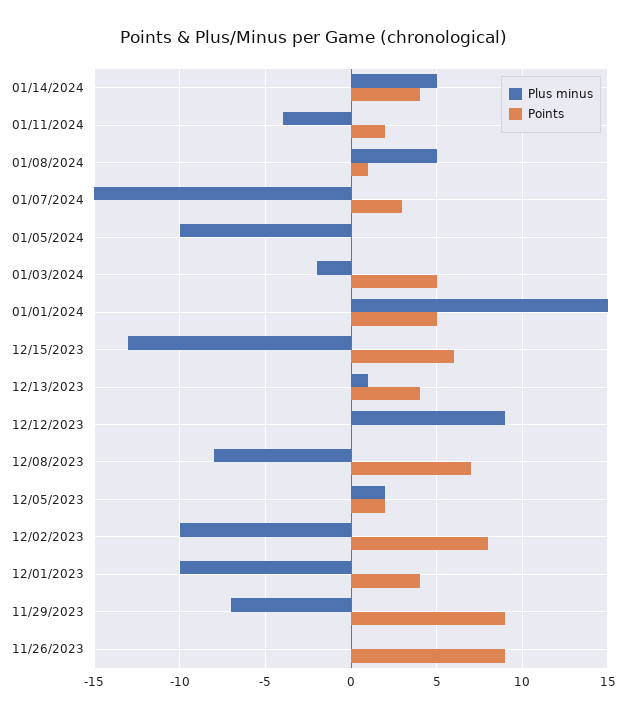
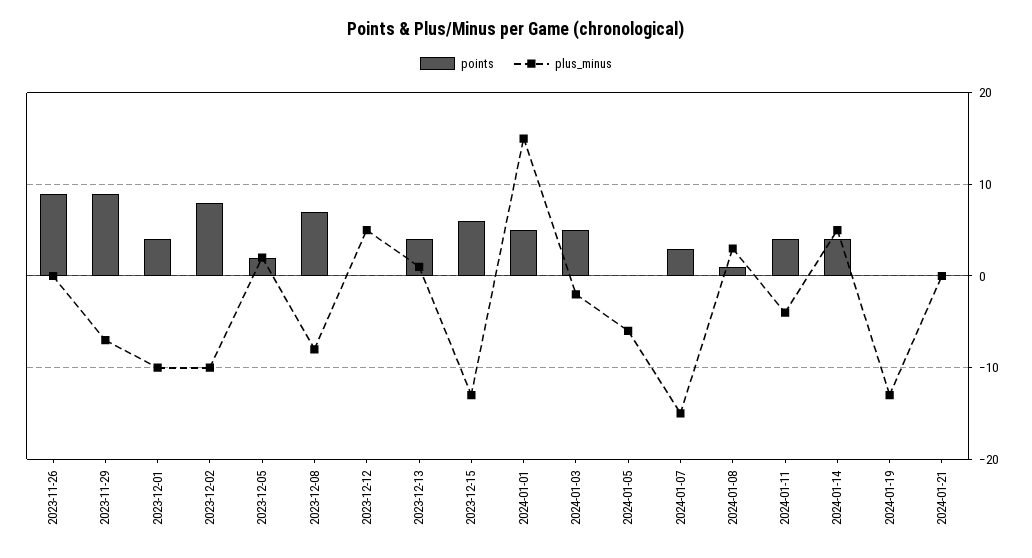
Points, 01/11/2024: 2 -> 4
Plus minus, 01/08/2024: 5 -> 3
Plus minus, 01/05/2024: -10 -> -6
Plus minus, 12/12/2023: 9 -> 5
Points, 2024-01-19: none -> 0
Plus minus, 2024-01-19: none -> -13
Points, 2024-01-21: none -> 0
Plus minus, 2024-01-21: none -> 0

